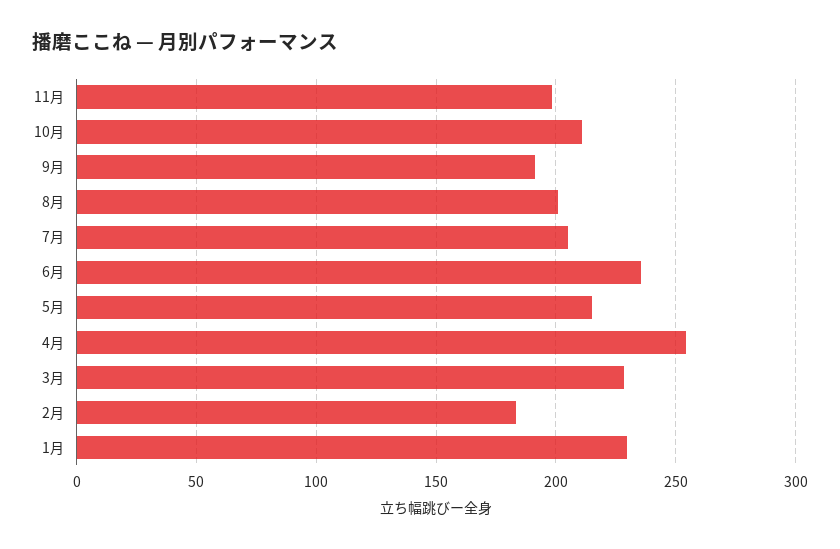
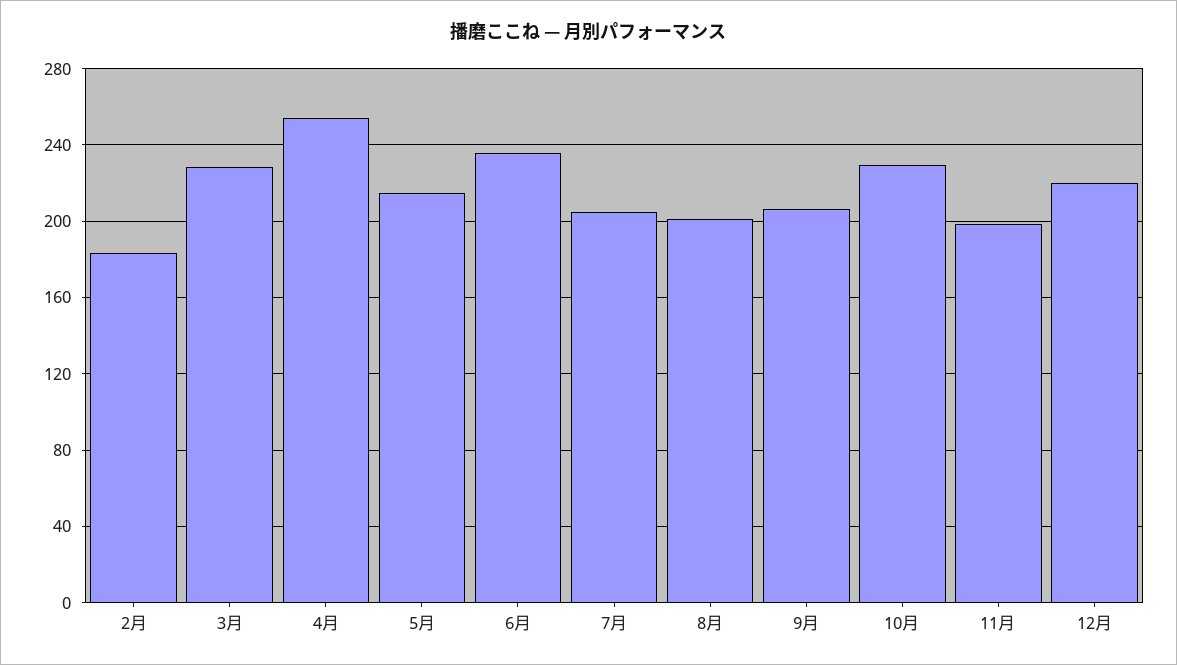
10月: 210 -> 230
9月: 190 -> 205
1月: 230 -> none
12月: none -> 220

